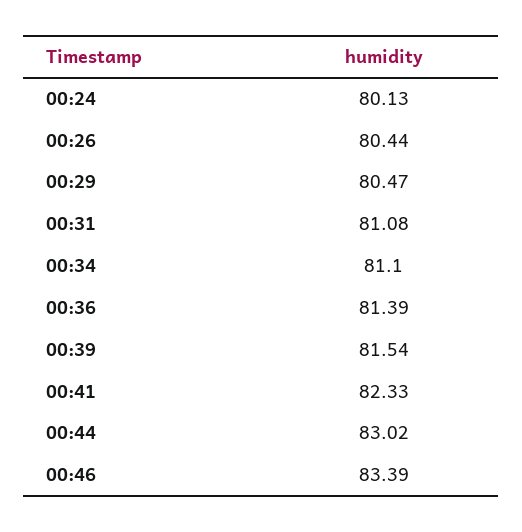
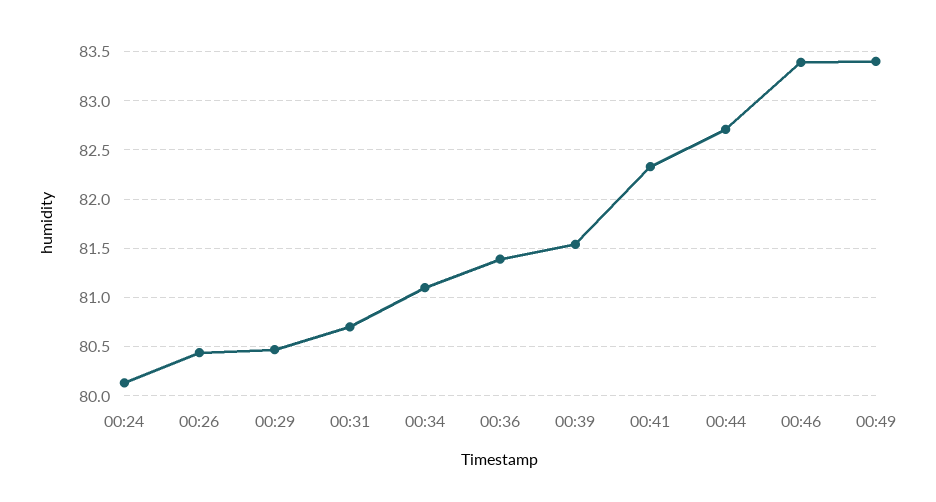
00:31: 81.08 -> 80.7
00:44: 83.02 -> 82.7
00:49: none -> 83.4

